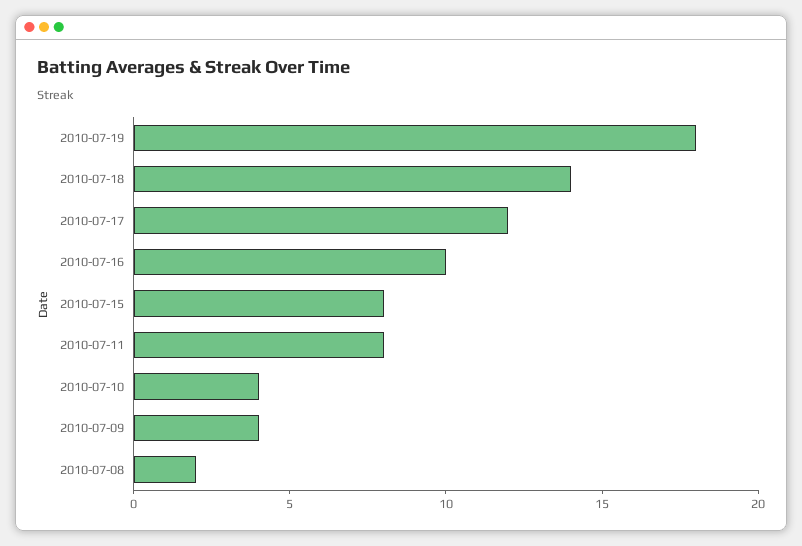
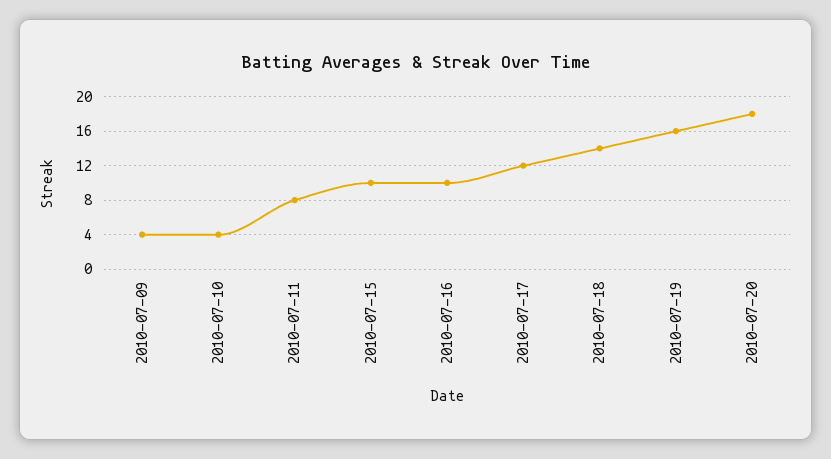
2010-07-19: 18 -> 16
2010-07-15: 8 -> 10
2010-07-08: 2 -> none
2010-07-20: none -> 18

